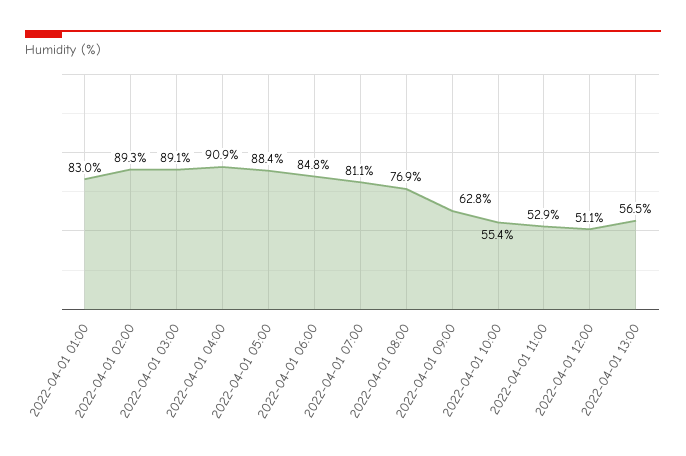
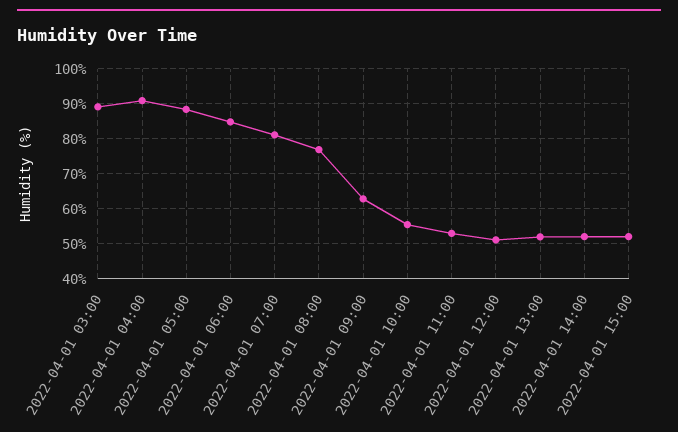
2022-04-01 01:00: 83 -> none
2022-04-01 02:00: 89.3 -> none
2022-04-01 13:00: 56.5 -> 52
2022-04-01 14:00: none -> 52
2022-04-01 15:00: none -> 52

